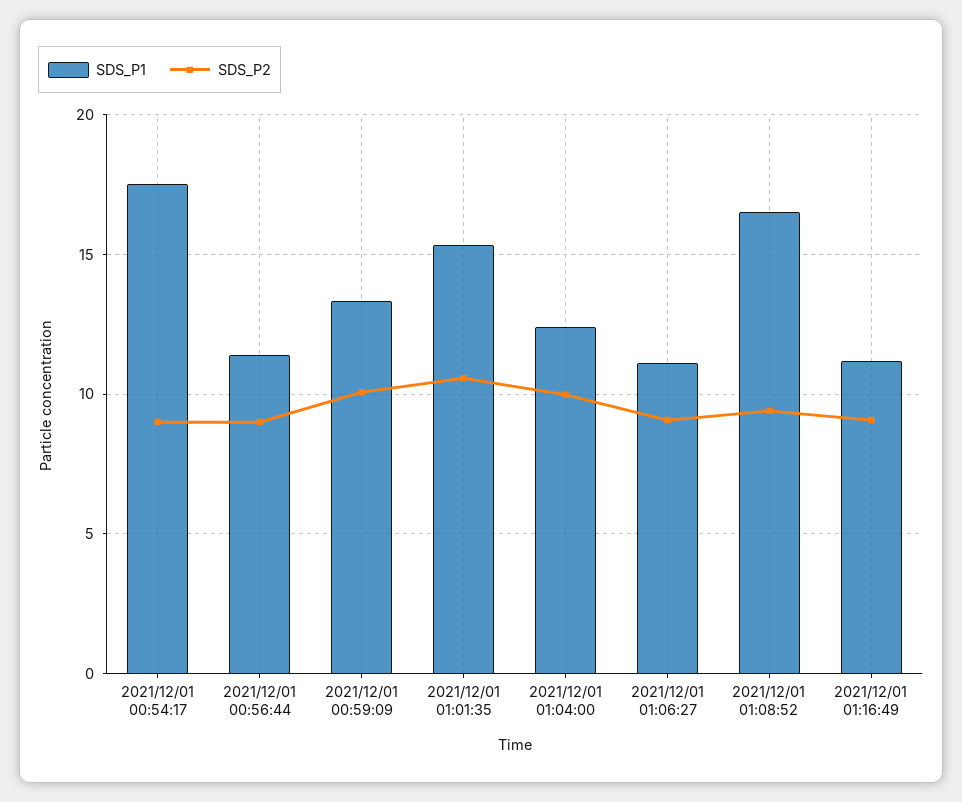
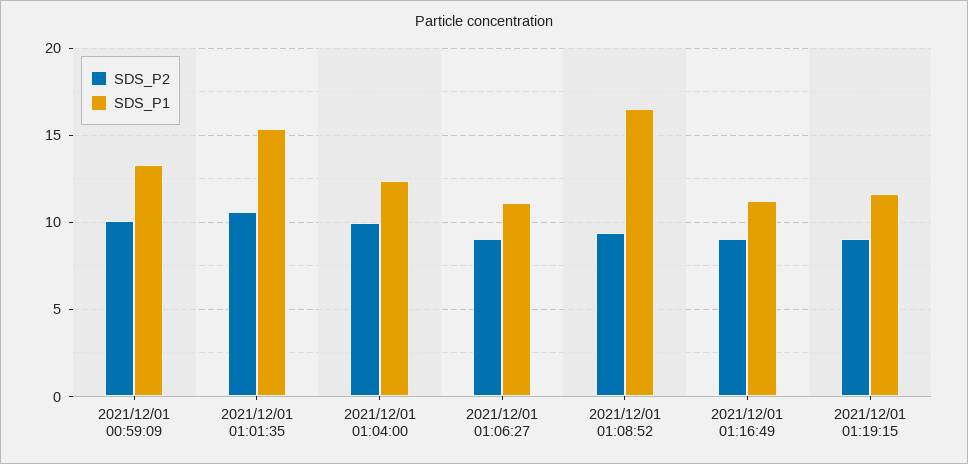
SDS_P1, 2021/12/01 00:54:17: 17.5 -> none
SDS_P2, 2021/12/01 00:54:17: 9 -> none
SDS_P1, 2021/12/01 00:56:44: 11.5 -> none
SDS_P2, 2021/12/01 00:56:44: 9 -> none
SDS_P2, 2021/12/01 01:19:15: none -> 9
SDS_P1, 2021/12/01 01:19:15: none -> 11.5

